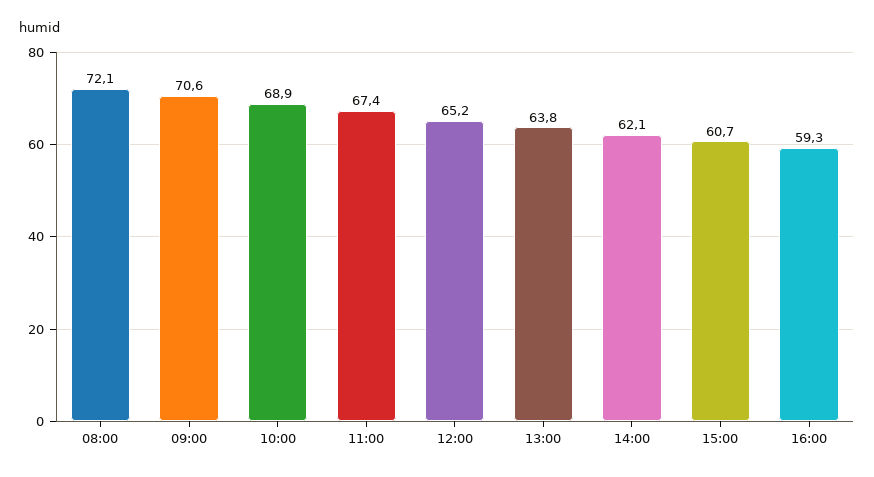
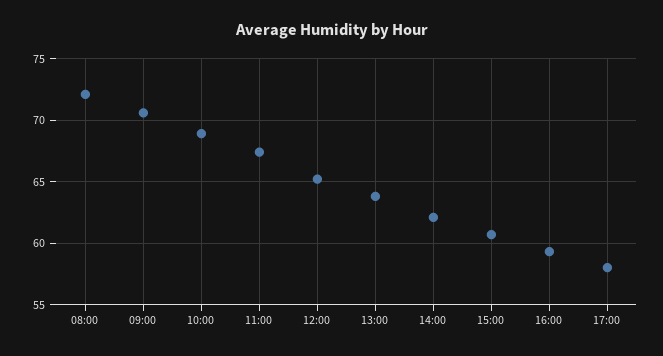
17:00: none -> 58

